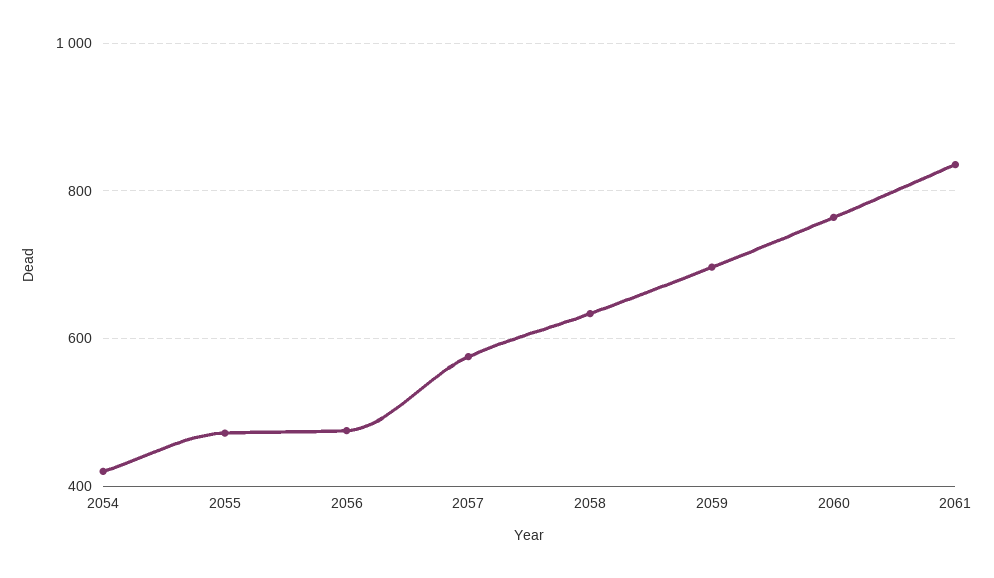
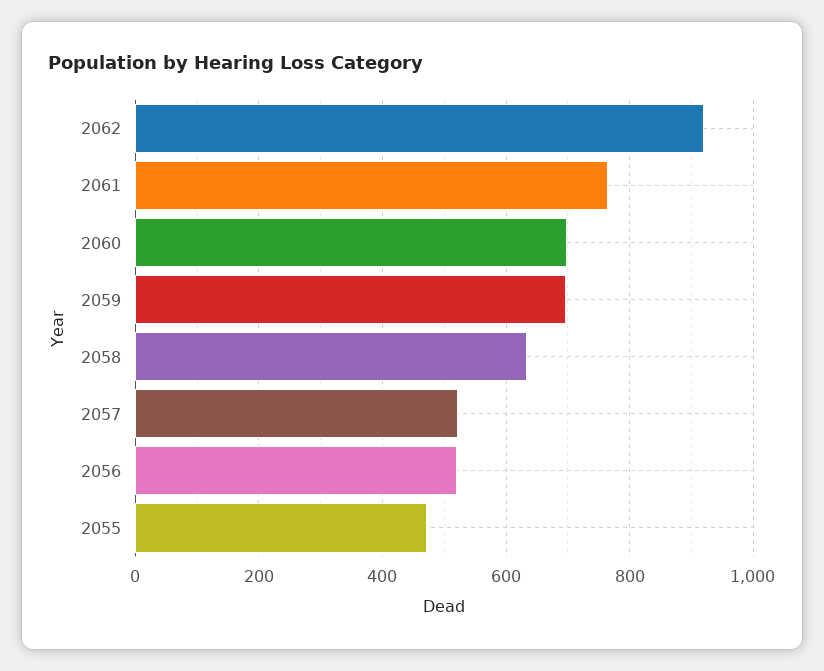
2054: 420 -> none
2056: 480 -> 520
2057: 580 -> 520
2060: 760 -> 700
2061: 840 -> 760
2062: none -> 920

